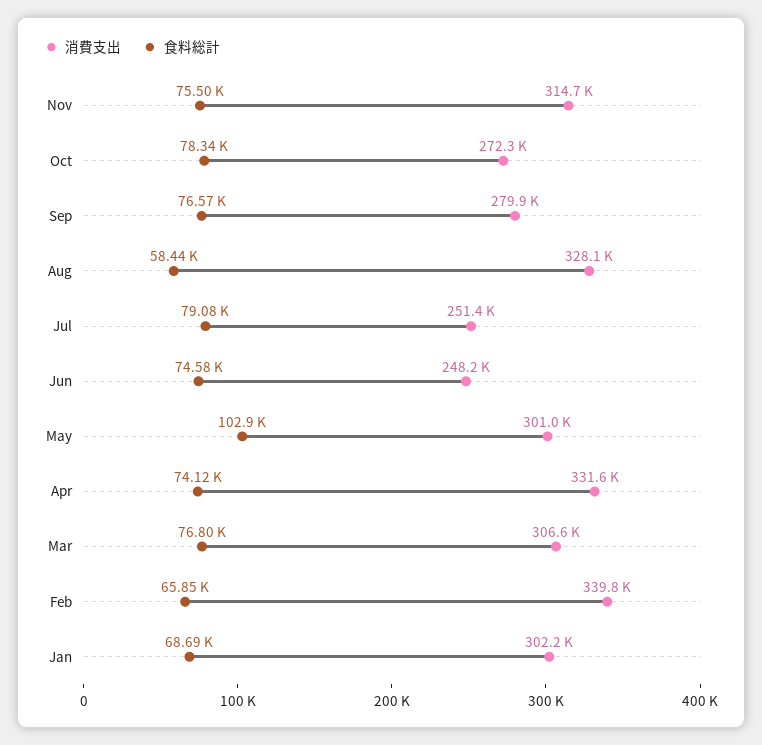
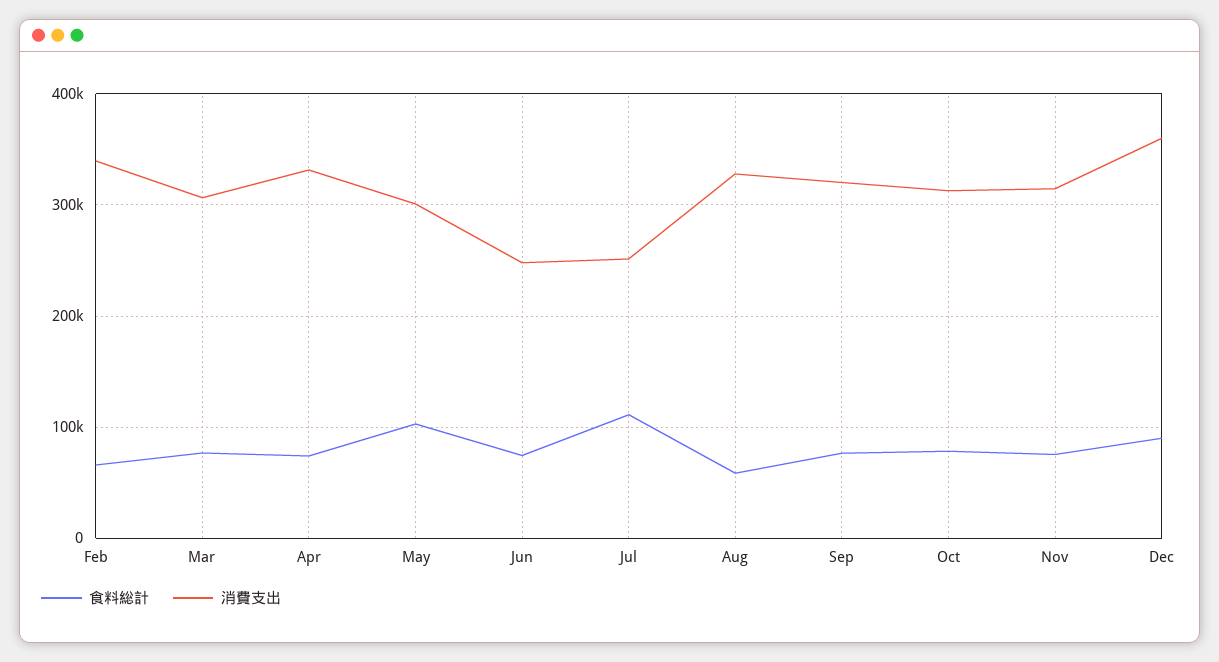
消費支出, Oct: 272300 -> 310000
消費支出, Sep: 279900 -> 320000
食料総計, Jul: 79080 -> 110000
消費支出, Jan: 302200 -> none
食料総計, Jan: 68690 -> none
食料総計, Dec: none -> 90000
消費支出, Dec: none -> 360000

